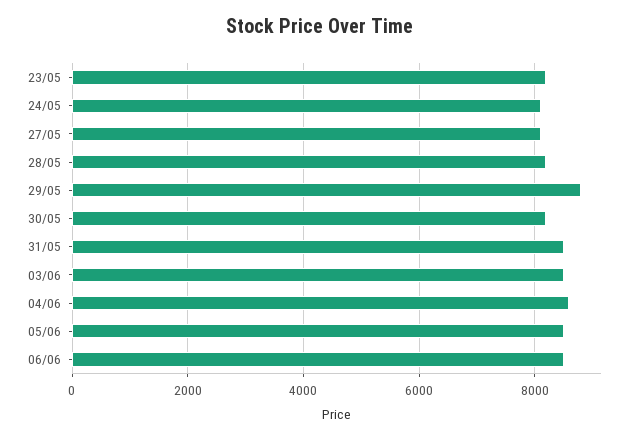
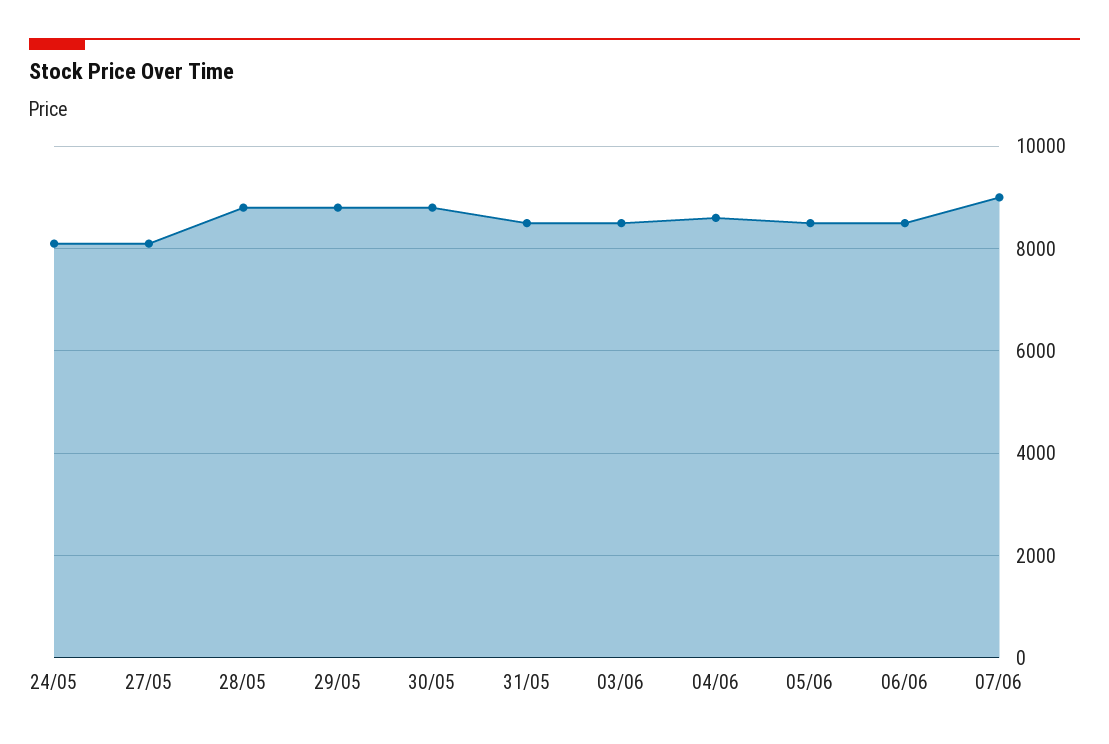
23/05: 8200 -> none
28/05: 8200 -> 8800
30/05: 8200 -> 8800
07/06: none -> 9000

